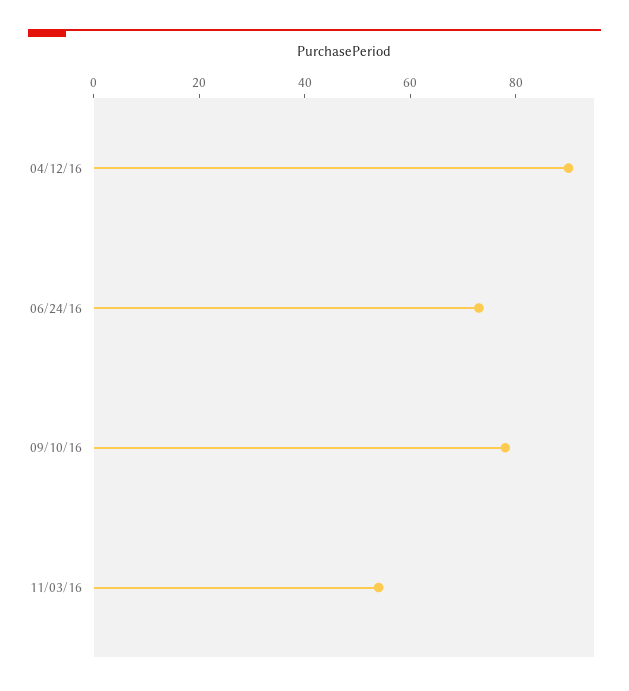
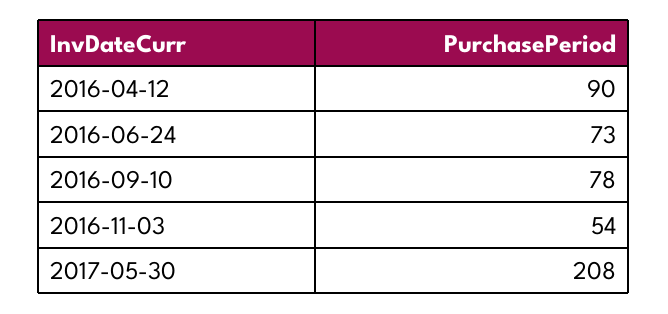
2017-05-30: none -> 208

